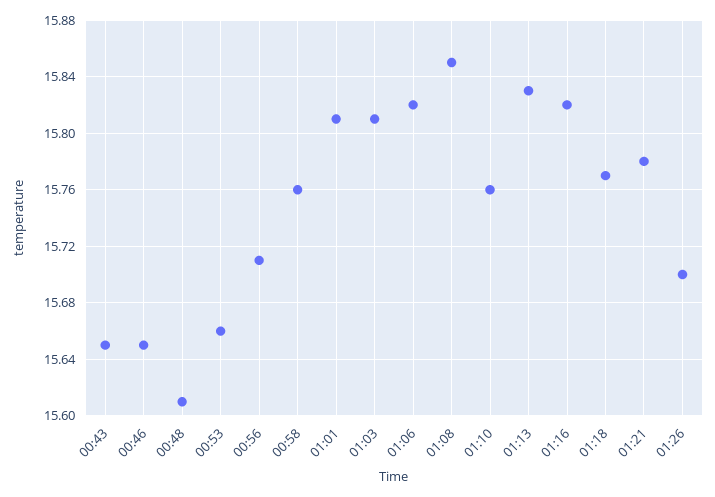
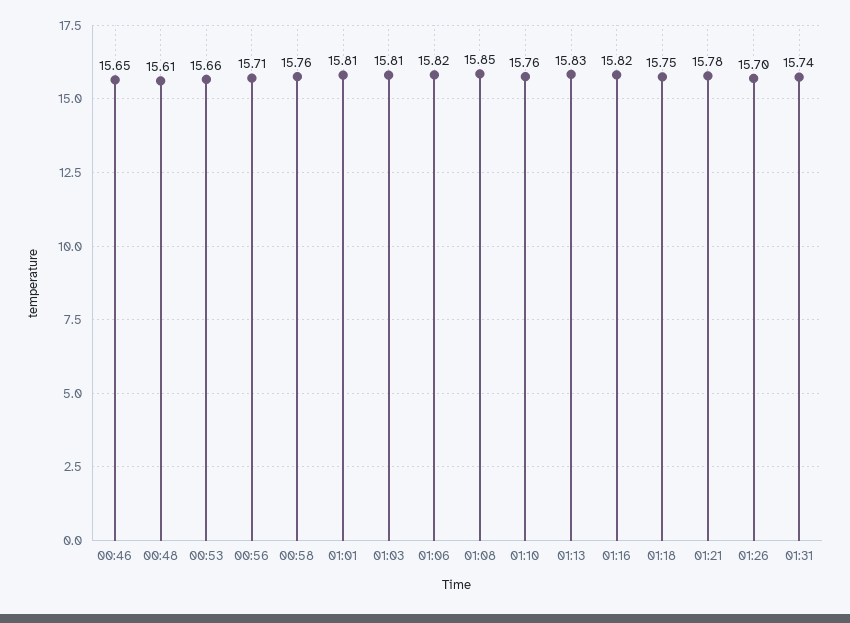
00:43: 15.65 -> none
01:18: 15.77 -> 15.75
01:31: none -> 15.74

